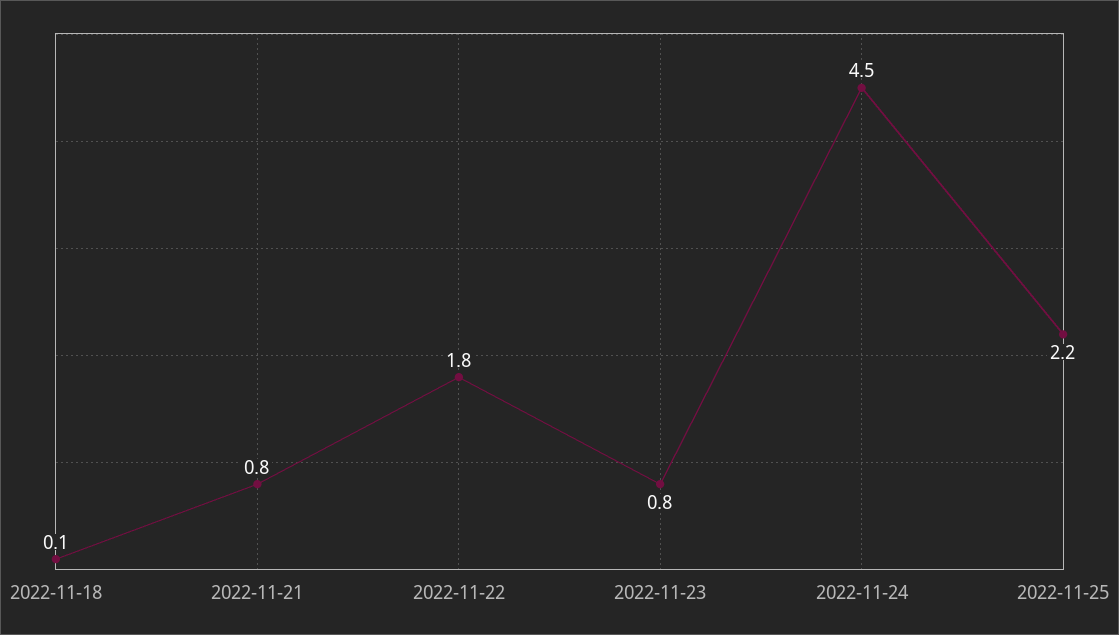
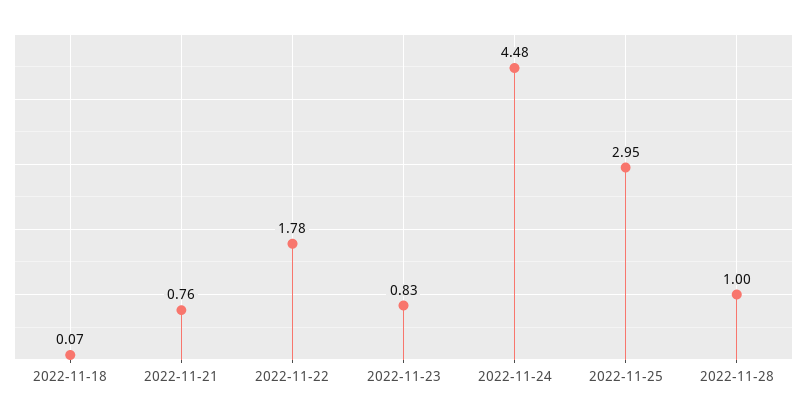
2022-11-25: 2.2 -> 2.95
2022-11-28: none -> 1

